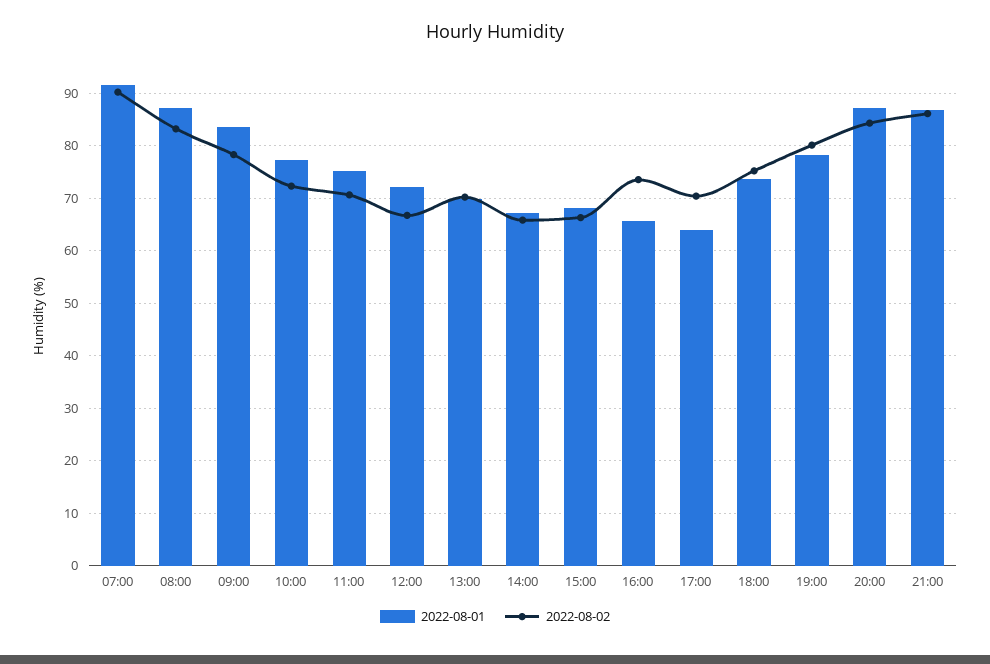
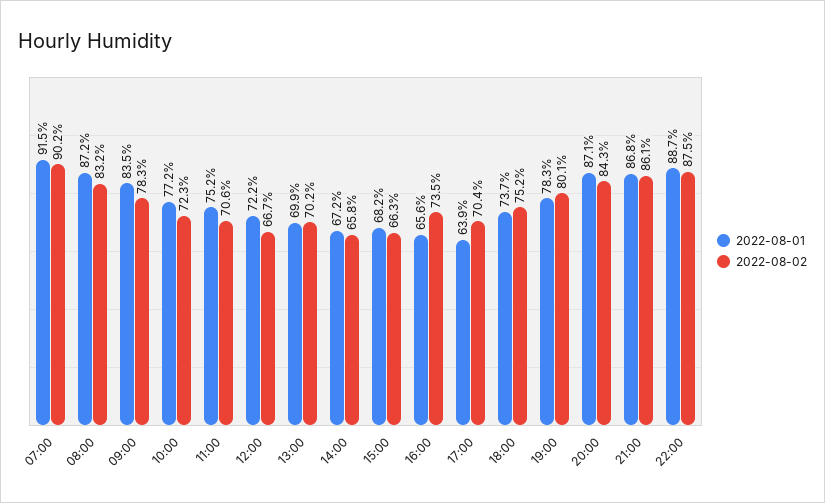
2022-08-01, 22:00: none -> 88.7
2022-08-02, 22:00: none -> 87.5

